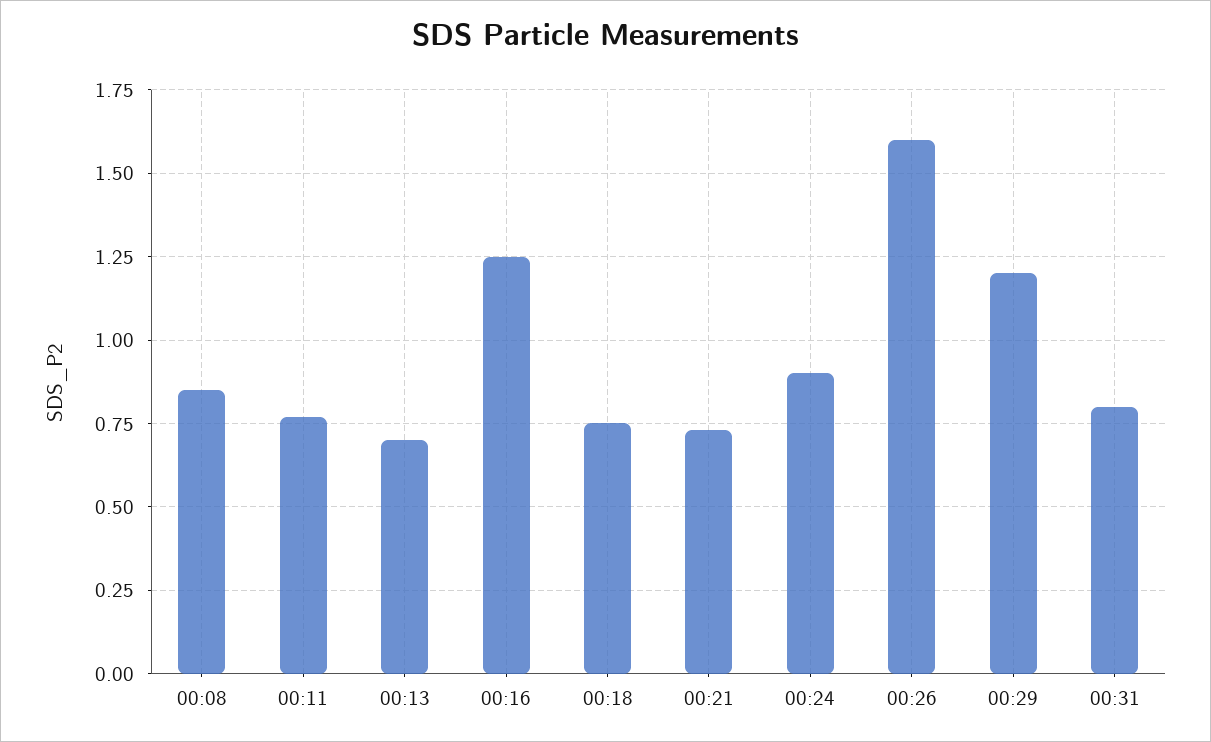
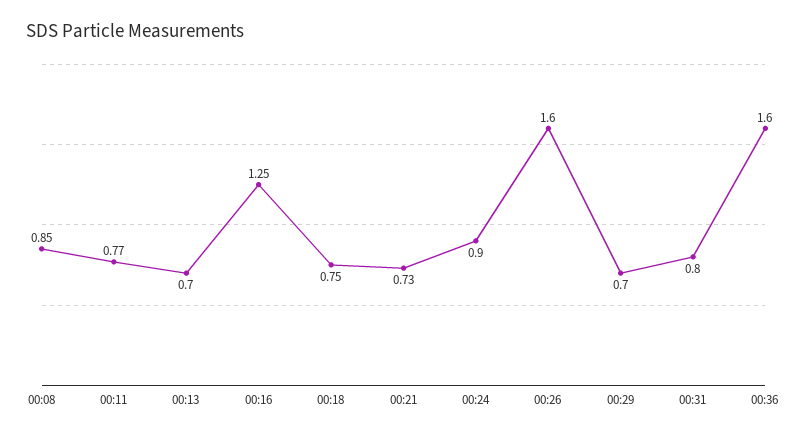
00:29: 1.2 -> 0.7
00:36: none -> 1.6

